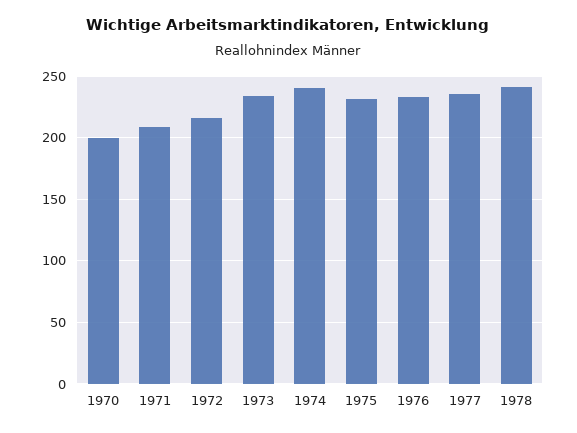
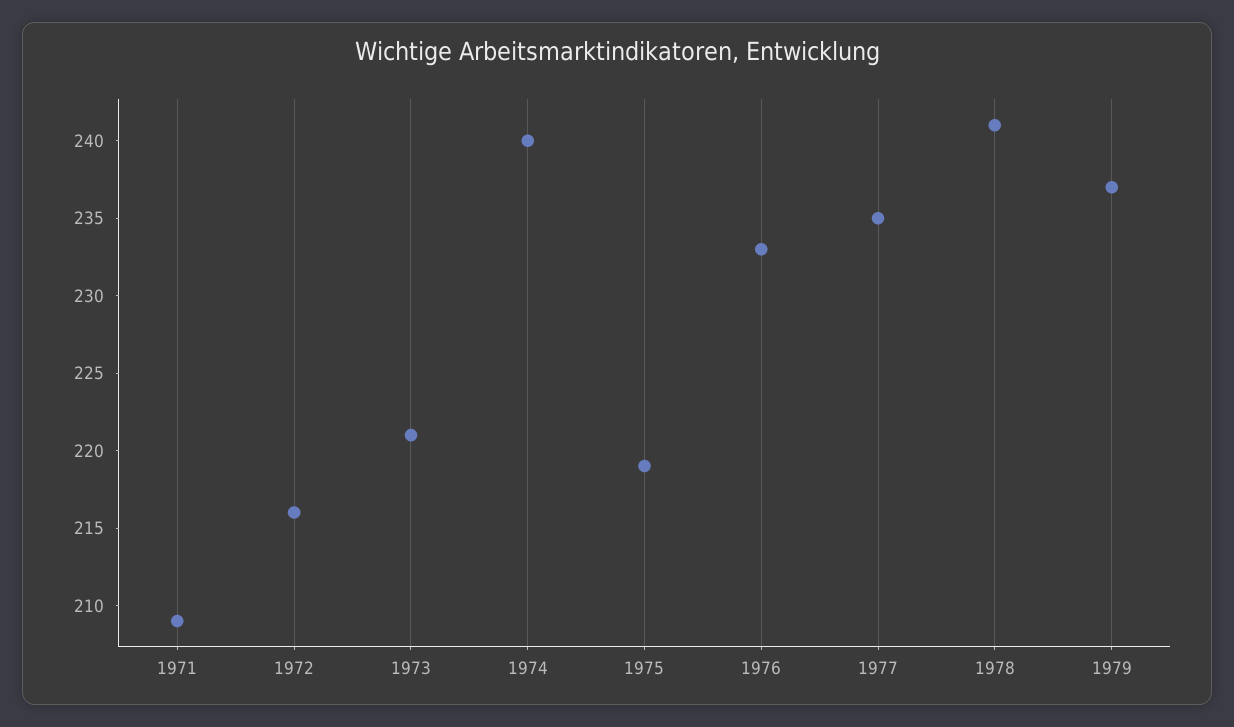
1970: 200 -> none
1973: 235 -> 221
1975: 230 -> 219
1979: none -> 237

